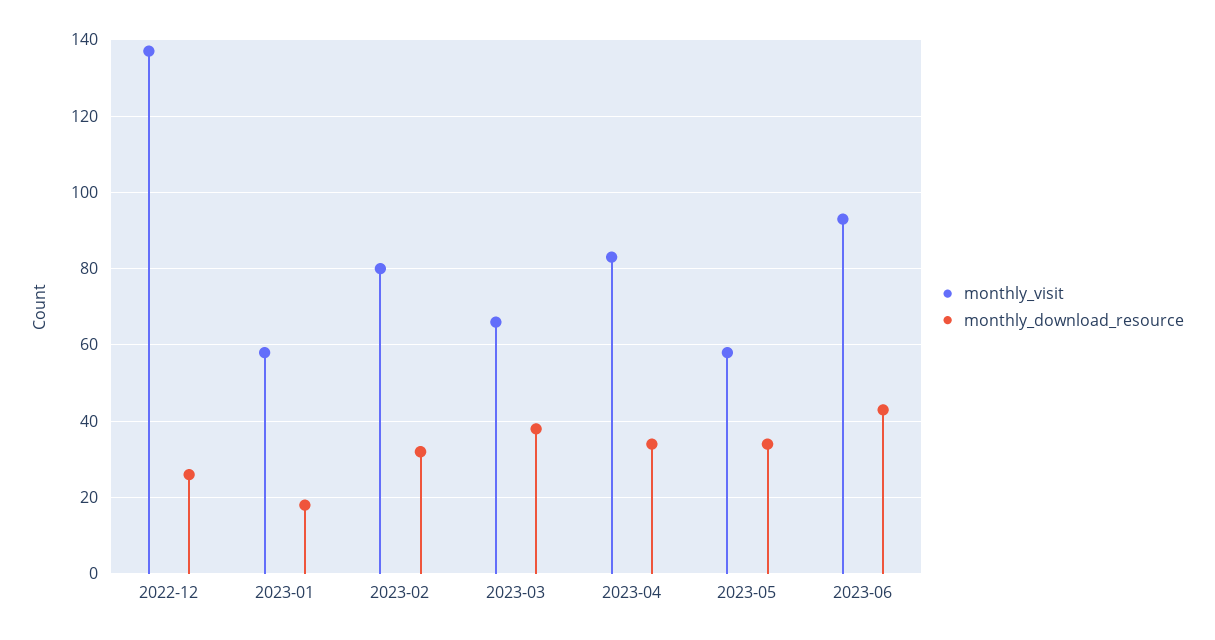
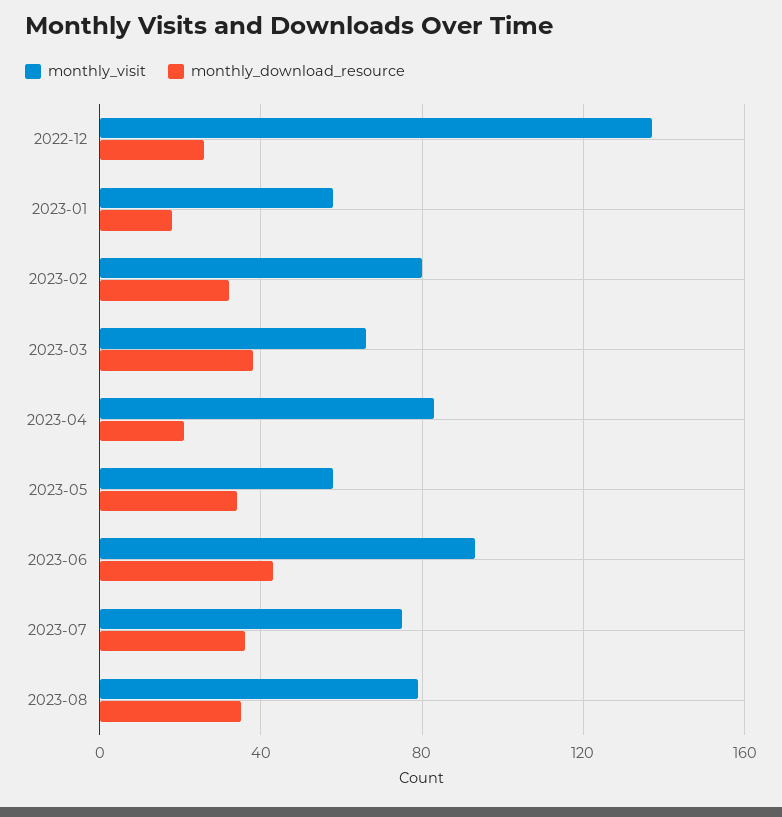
monthly_download_resource, 2023-04: 35 -> 20
monthly_visit, 2023-07: none -> 75
monthly_download_resource, 2023-07: none -> 35
monthly_visit, 2023-08: none -> 80
monthly_download_resource, 2023-08: none -> 35

